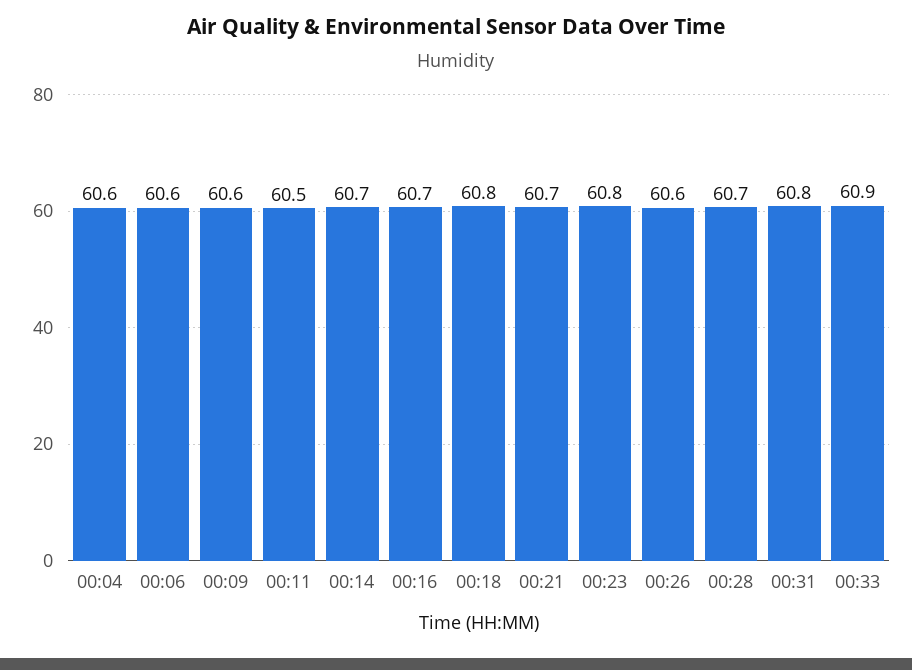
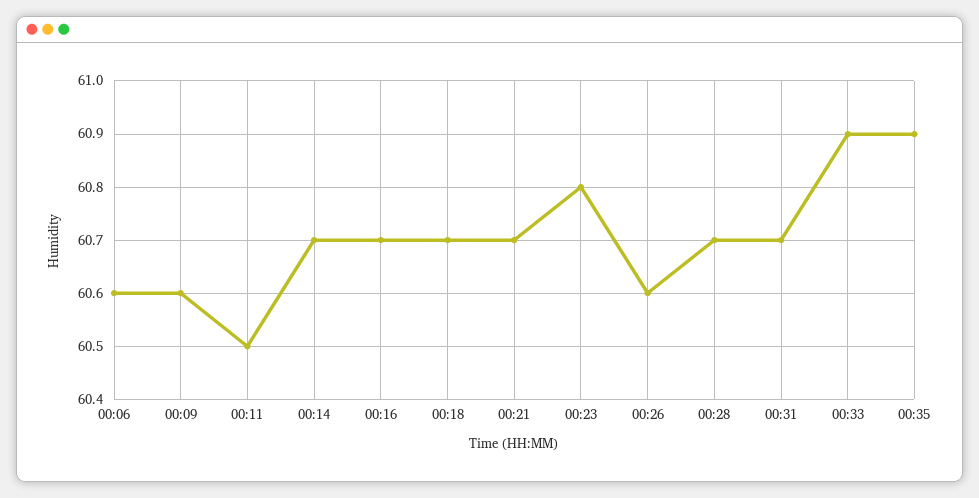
00:04: 60.6 -> none
00:18: 60.8 -> 60.7
00:31: 60.8 -> 60.7
00:35: none -> 60.9

